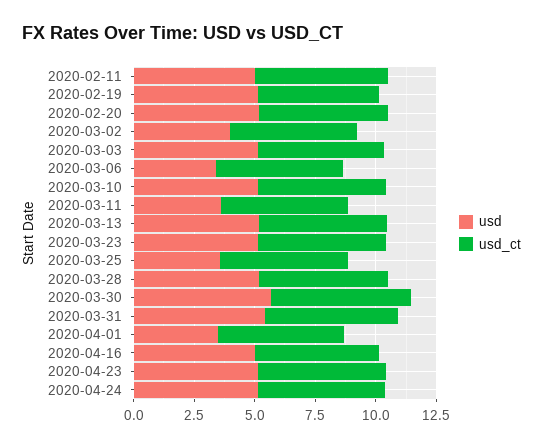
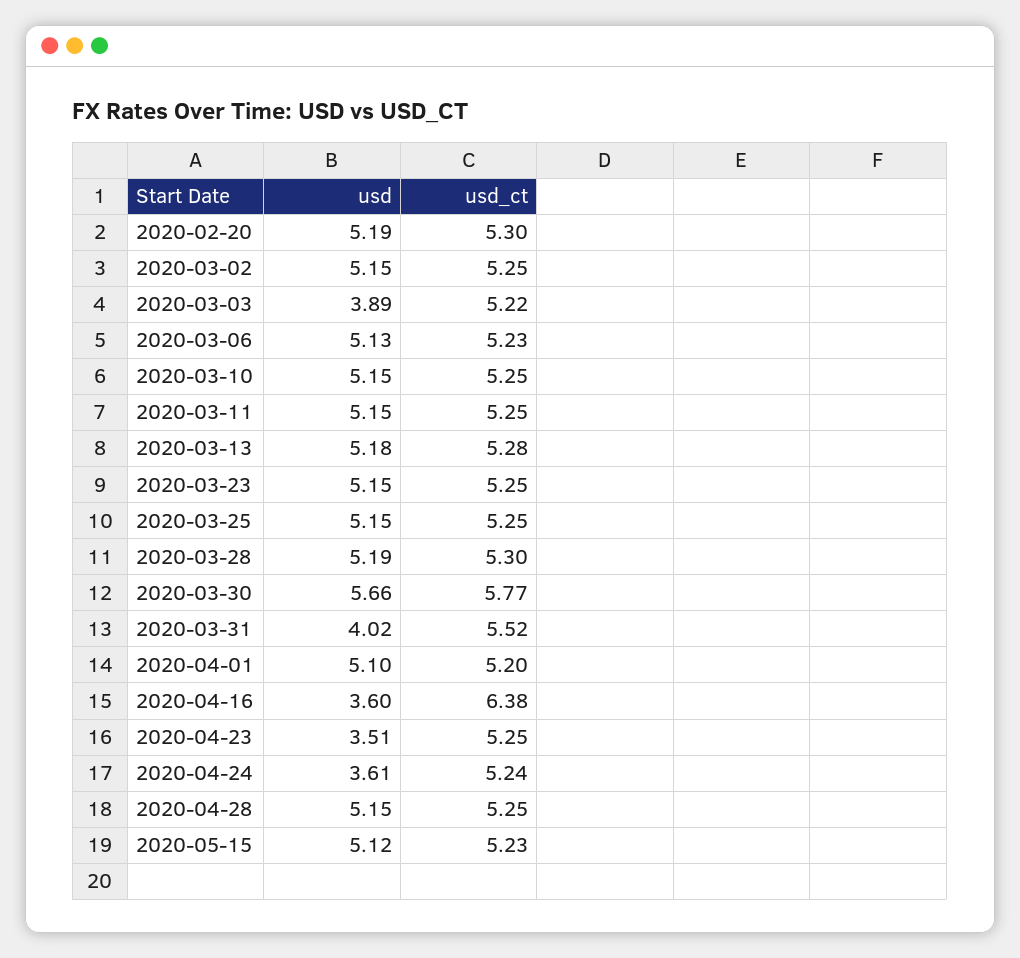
usd, 2020-02-11: 5 -> none
usd_ct, 2020-02-11: 5.5 -> none
usd, 2020-02-19: 5 -> none
usd_ct, 2020-02-19: 5 -> none
usd, 2020-03-02: 4 -> 5.15
usd, 2020-03-03: 5 -> 3.89
usd, 2020-03-06: 3.5 -> 5.13
usd, 2020-03-11: 3.5 -> 5.15
usd, 2020-03-25: 3.5 -> 5.15
usd, 2020-03-31: 5.5 -> 4.02
usd, 2020-04-01: 3.5 -> 5.1
usd, 2020-04-16: 5 -> 3.6
usd_ct, 2020-04-16: 5 -> 6.38
usd, 2020-04-23: 5 -> 3.51
usd, 2020-04-24: 5 -> 3.61
usd, 2020-04-28: none -> 5.15
usd_ct, 2020-04-28: none -> 5.25
usd, 2020-05-15: none -> 5.12
usd_ct, 2020-05-15: none -> 5.23

